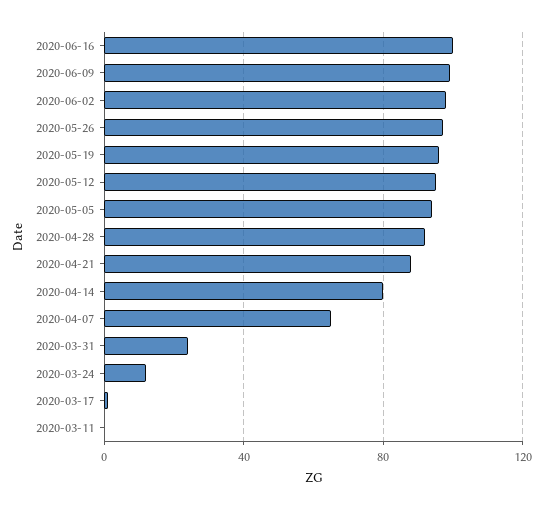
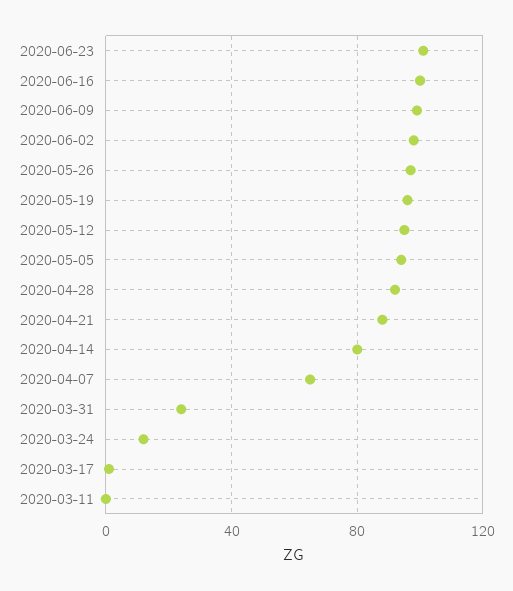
2020-06-23: none -> 100

